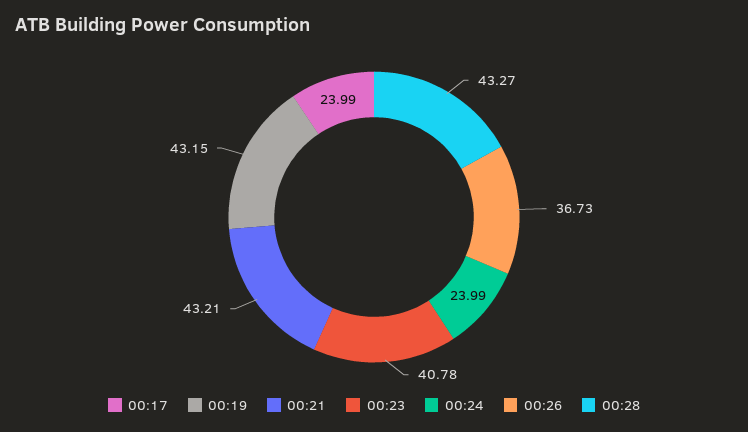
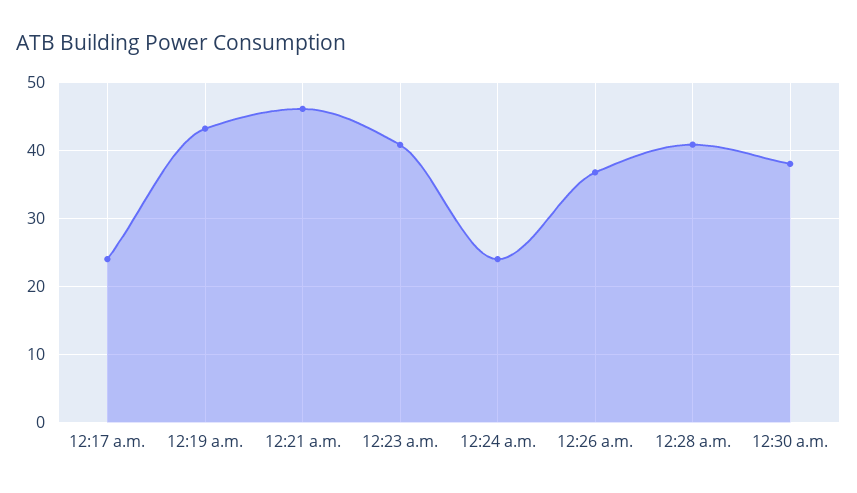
00:21: 43.21 -> 46
00:28: 43.27 -> 41
12:30 a.m.: none -> 38

